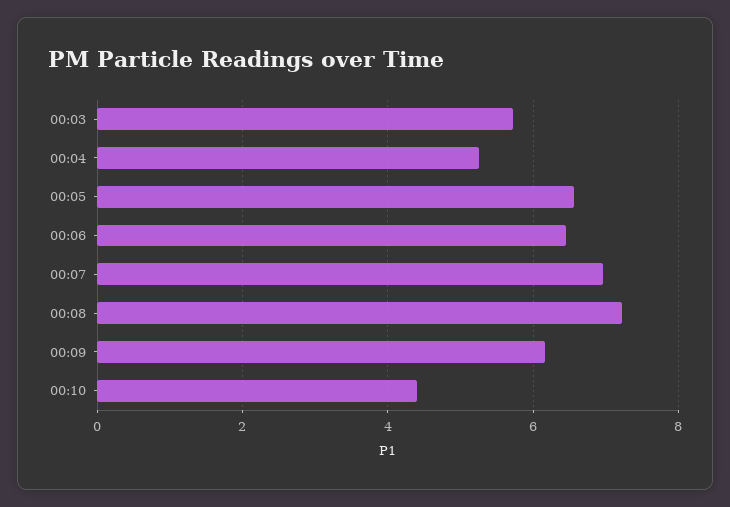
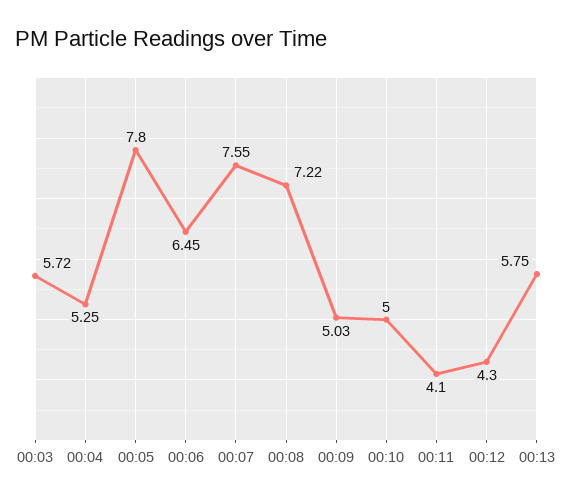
00:05: 6.6 -> 7.8
00:07: 7 -> 7.55
00:09: 6.2 -> 5.03
00:10: 4.4 -> 5
00:11: none -> 4.1
00:12: none -> 4.3
00:13: none -> 5.75

